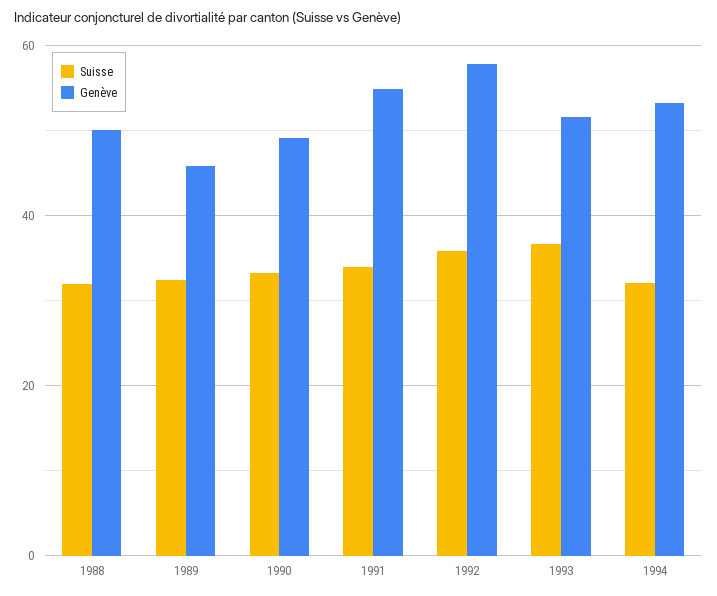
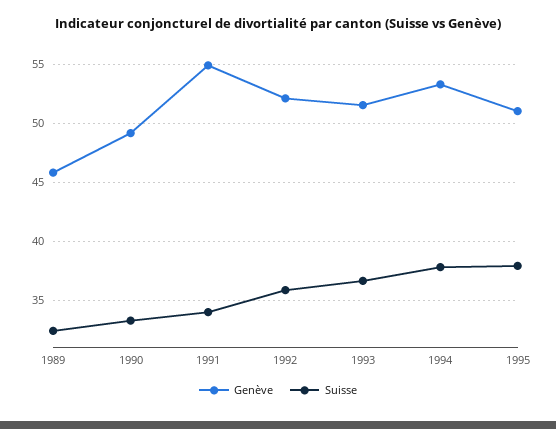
Suisse, 1988: 32 -> none
Genève, 1988: 50 -> none
Genève, 1992: 58 -> 52
Suisse, 1994: 32 -> 38
Genève, 1995: none -> 51
Suisse, 1995: none -> 38

